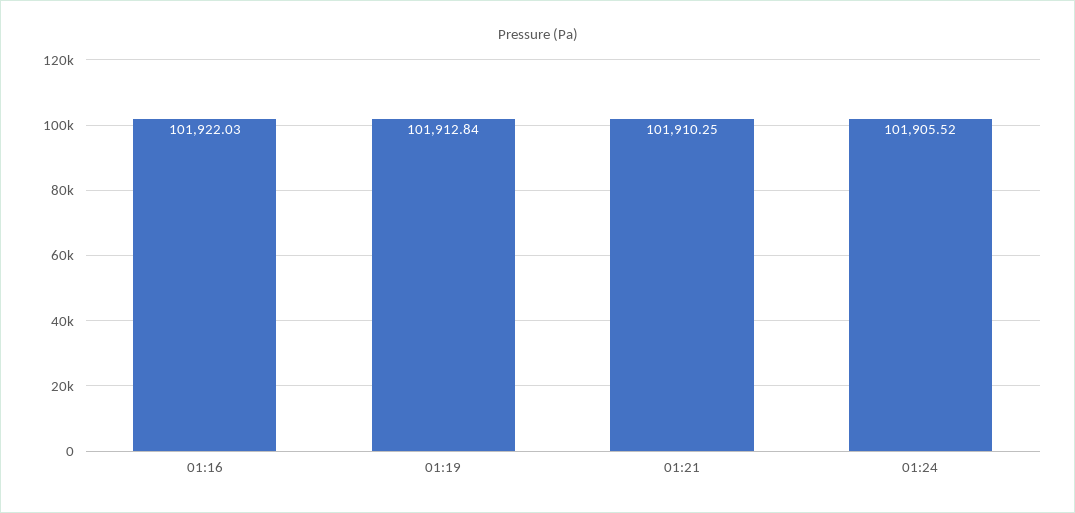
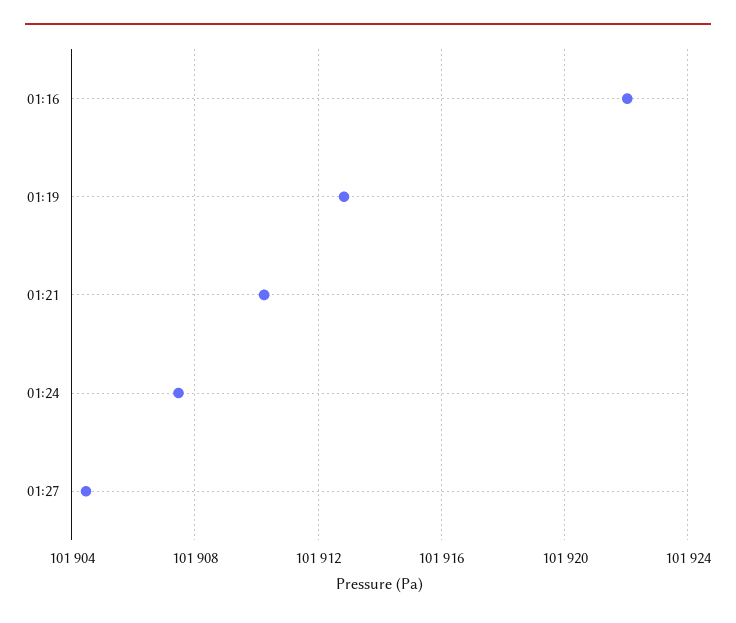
01:24: 101905.52 -> 101907.5
01:27: none -> 101904.5

